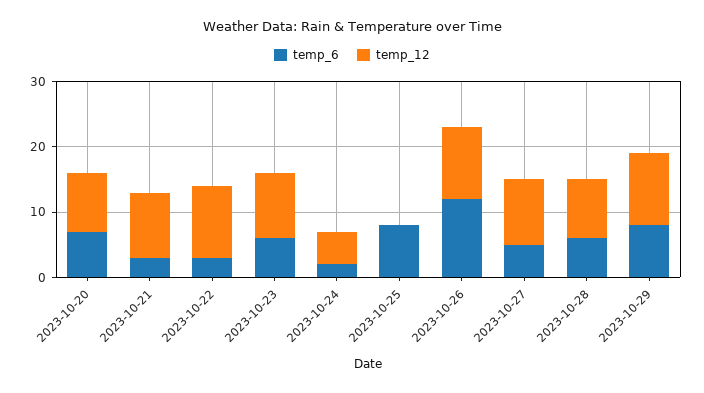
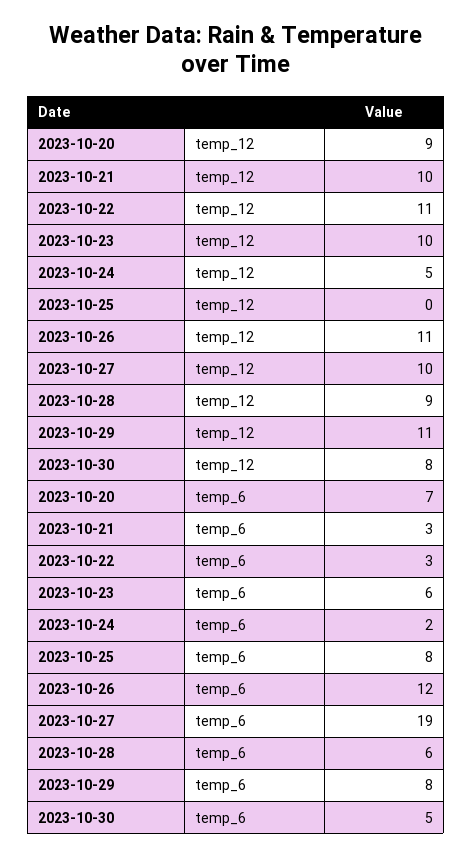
temp_6, 2023-10-27: 5 -> 19
temp_12, 2023-10-30: none -> 8
temp_6, 2023-10-30: none -> 5

